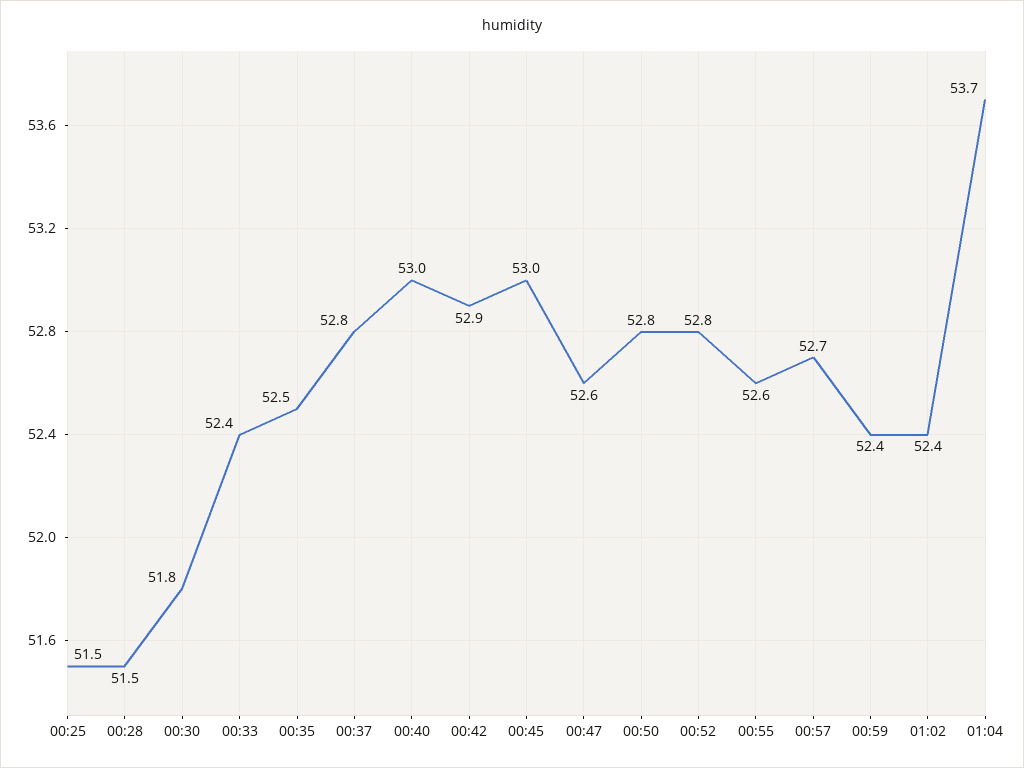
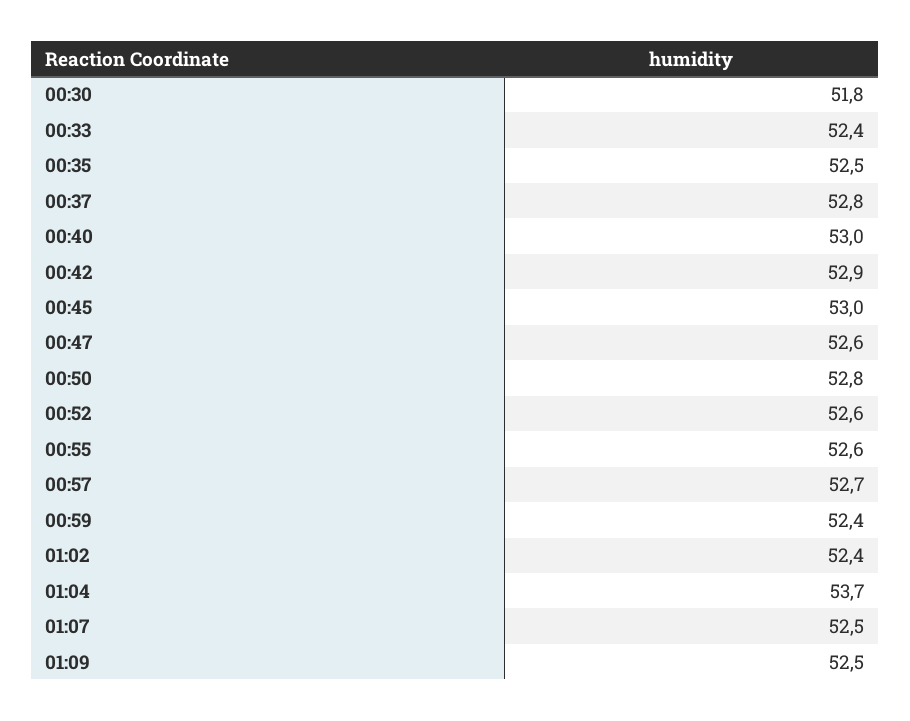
00:25: 51.5 -> none
00:28: 51.5 -> none
00:52: 52.8 -> 52.6
01:07: none -> 52.5
01:09: none -> 52.5

